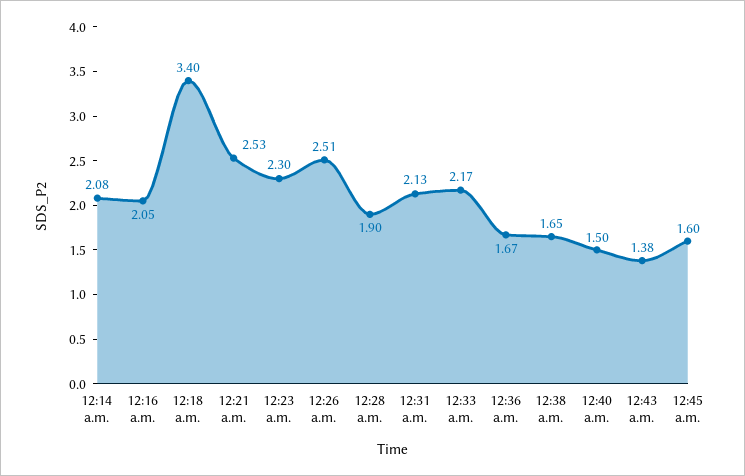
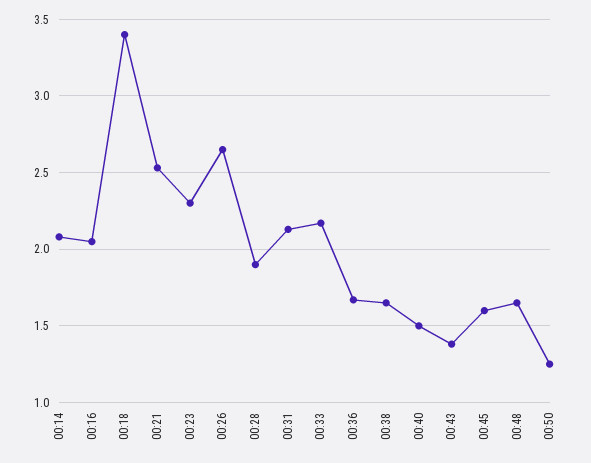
12:26 a.m.: 2.51 -> 2.65
00:48: none -> 1.65
00:50: none -> 1.25

